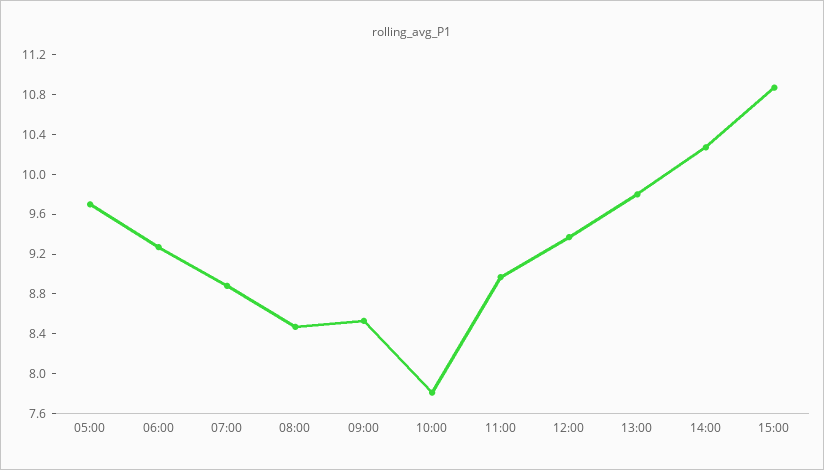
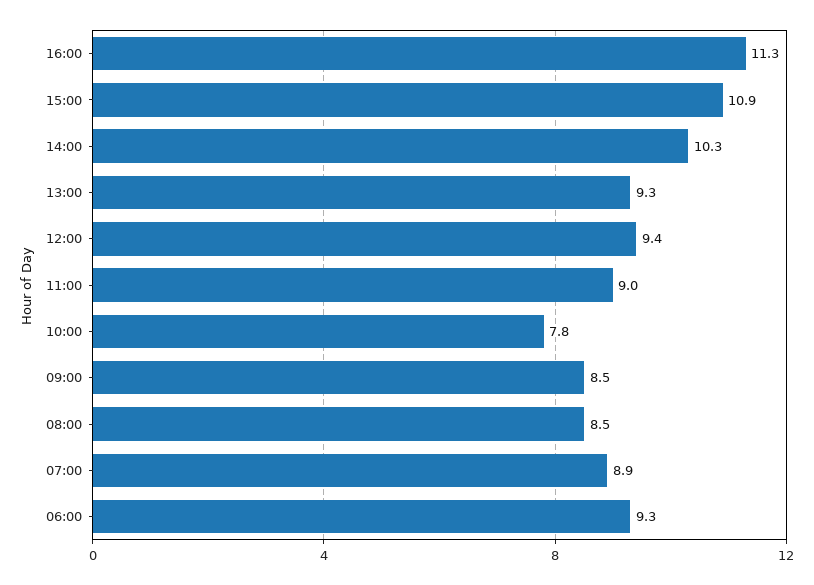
05:00: 9.7 -> none
13:00: 9.8 -> 9.3
16:00: none -> 11.3

